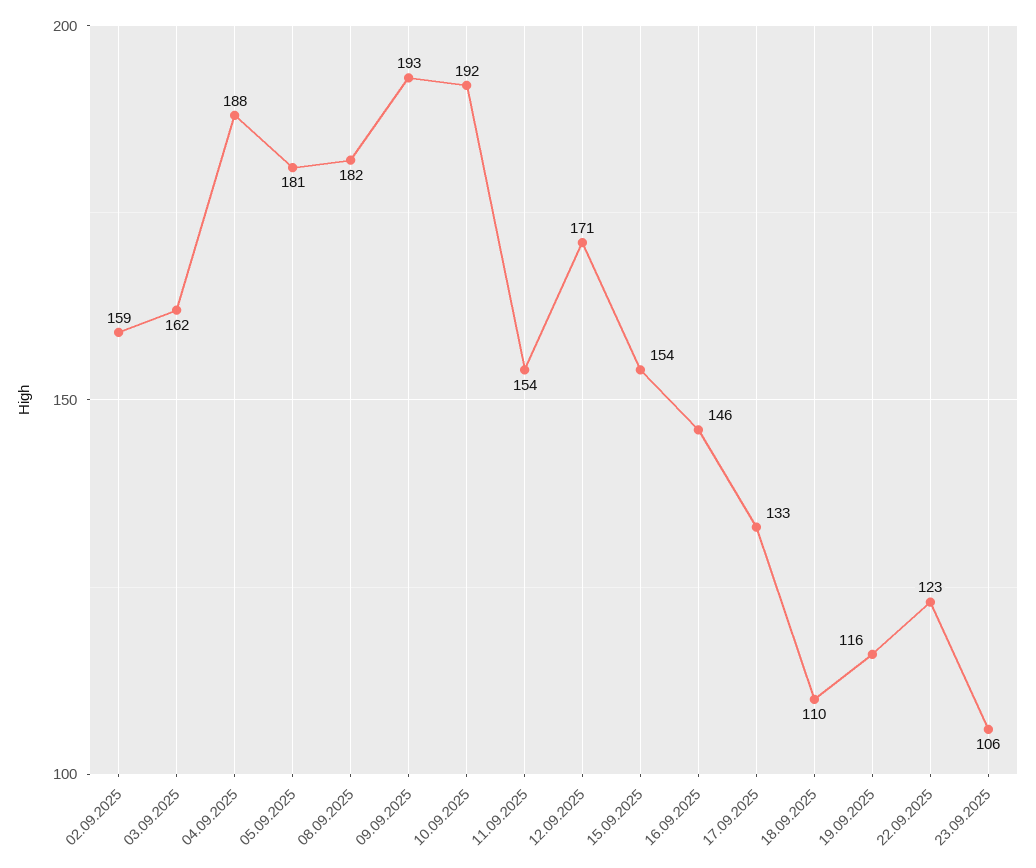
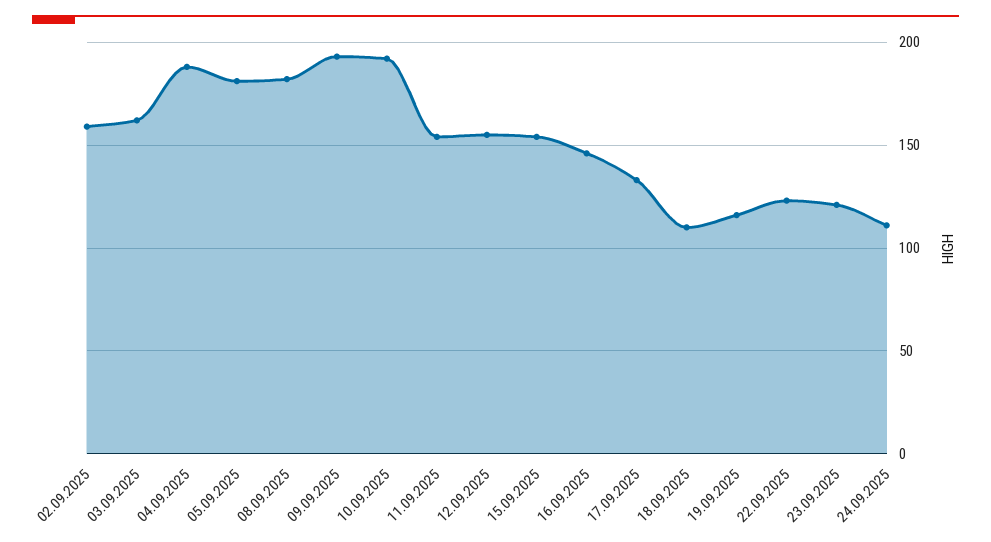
12.09.2025: 171 -> 155
23.09.2025: 106 -> 120
24.09.2025: none -> 110

